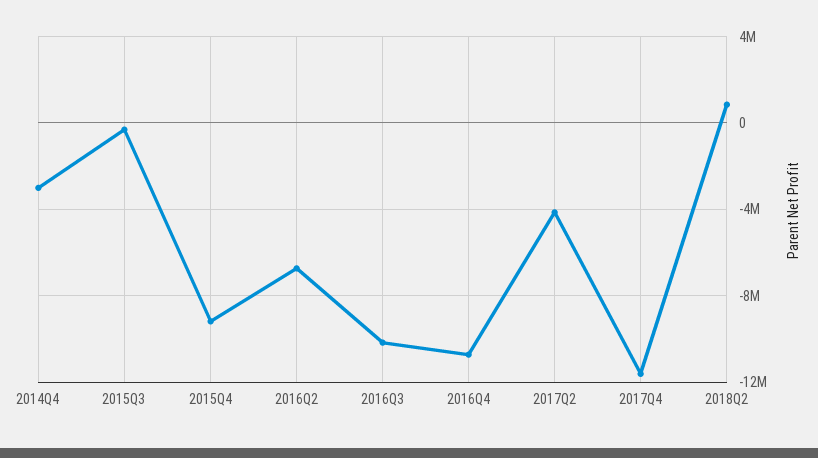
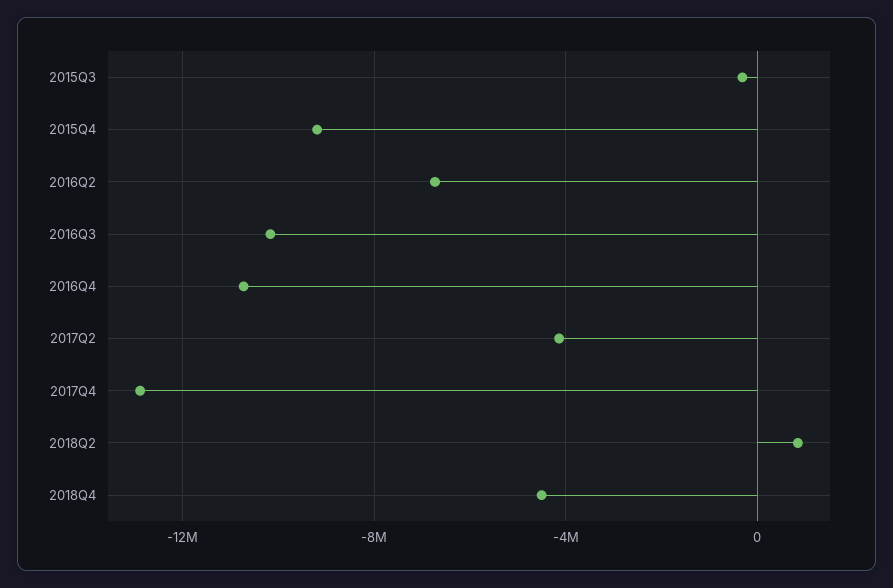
2014Q4: -3000000 -> none
2017Q4: -11500000 -> -13000000
2018Q4: none -> -4500000

